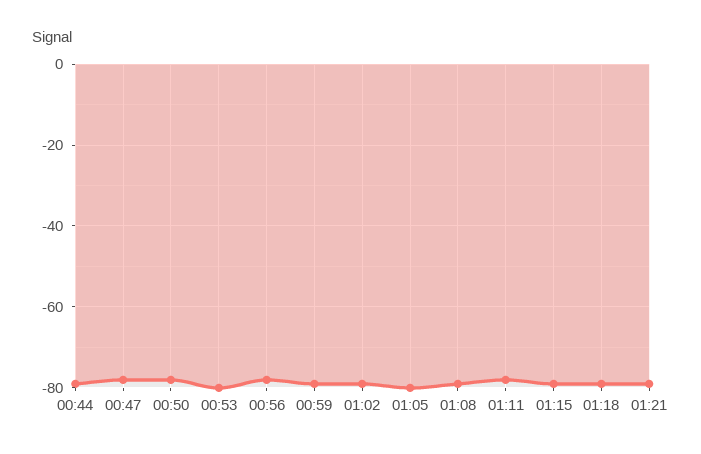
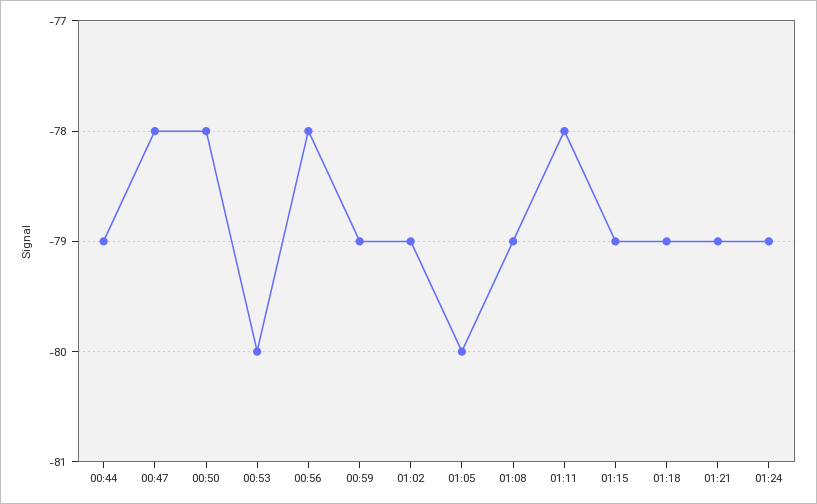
01:24: none -> -79

